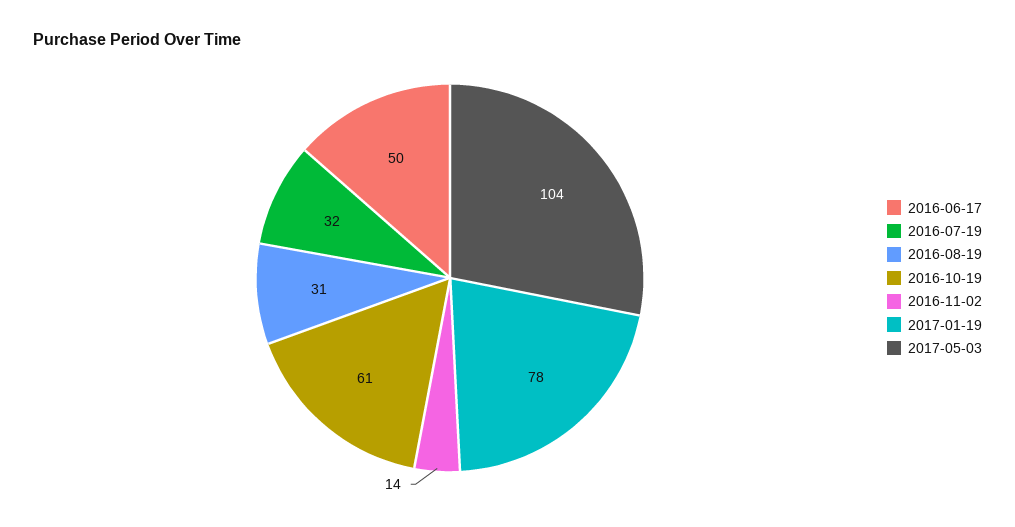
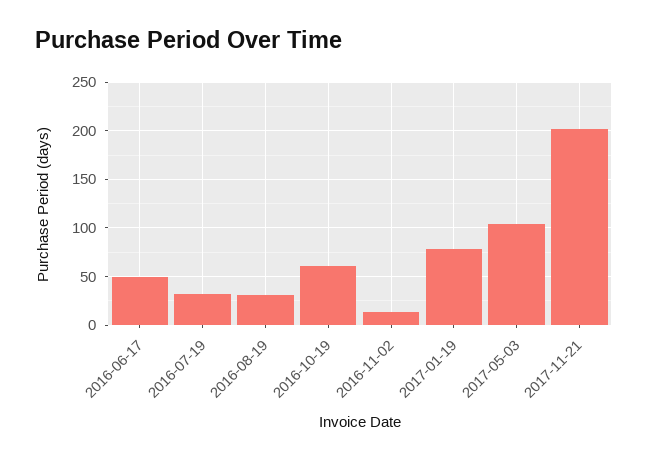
2017-11-21: none -> 200

